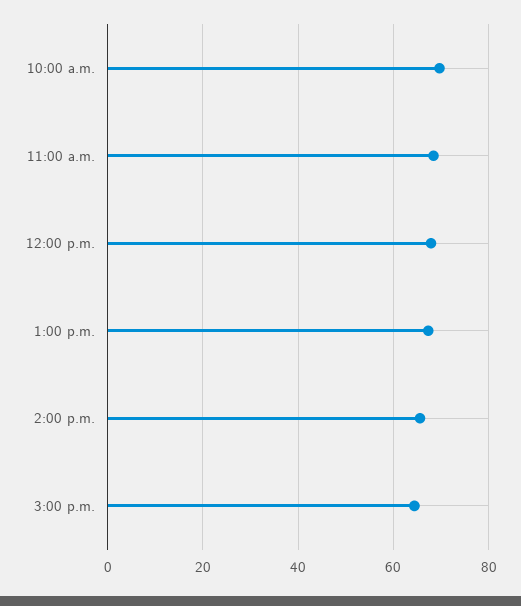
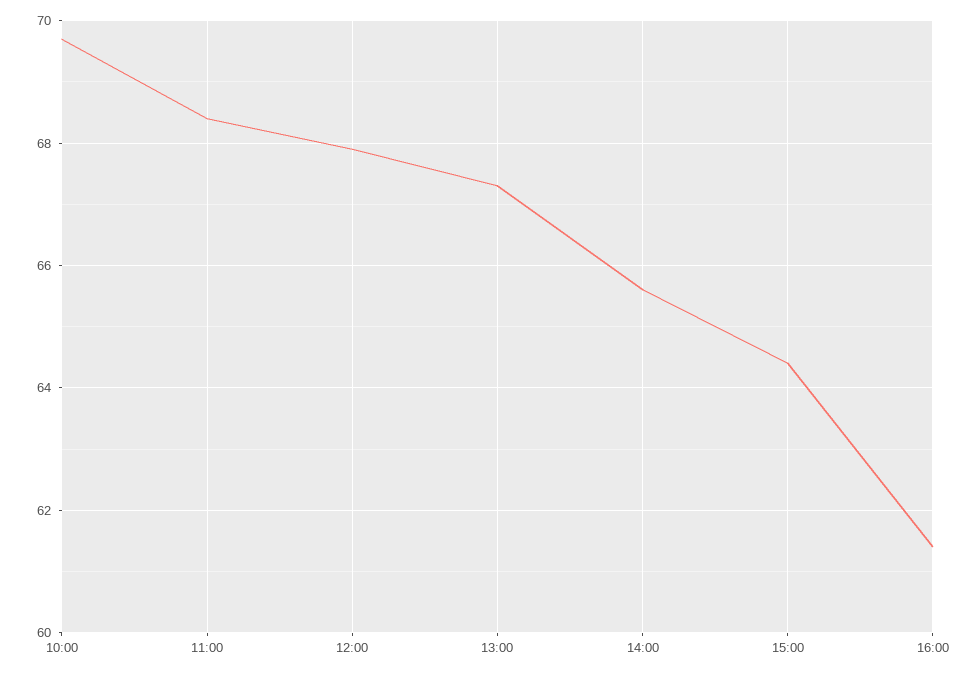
16:00: none -> 61.5

